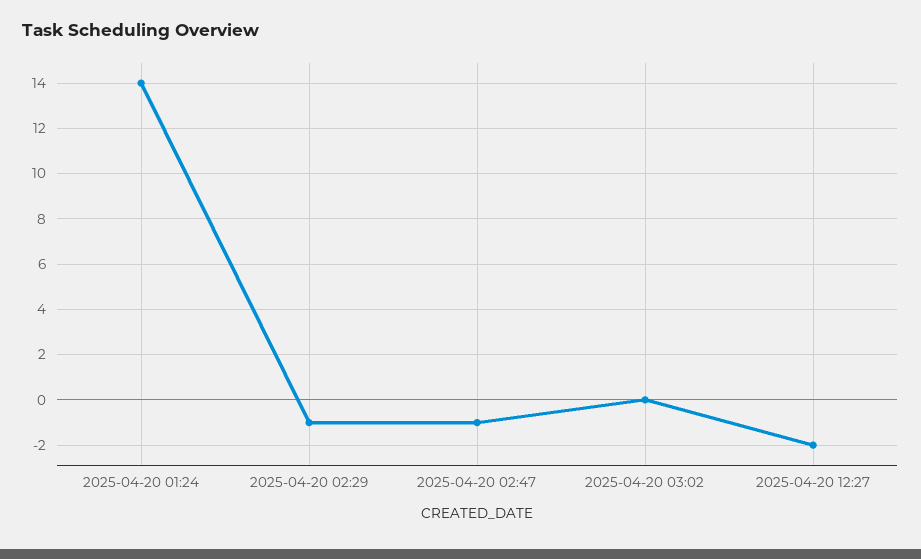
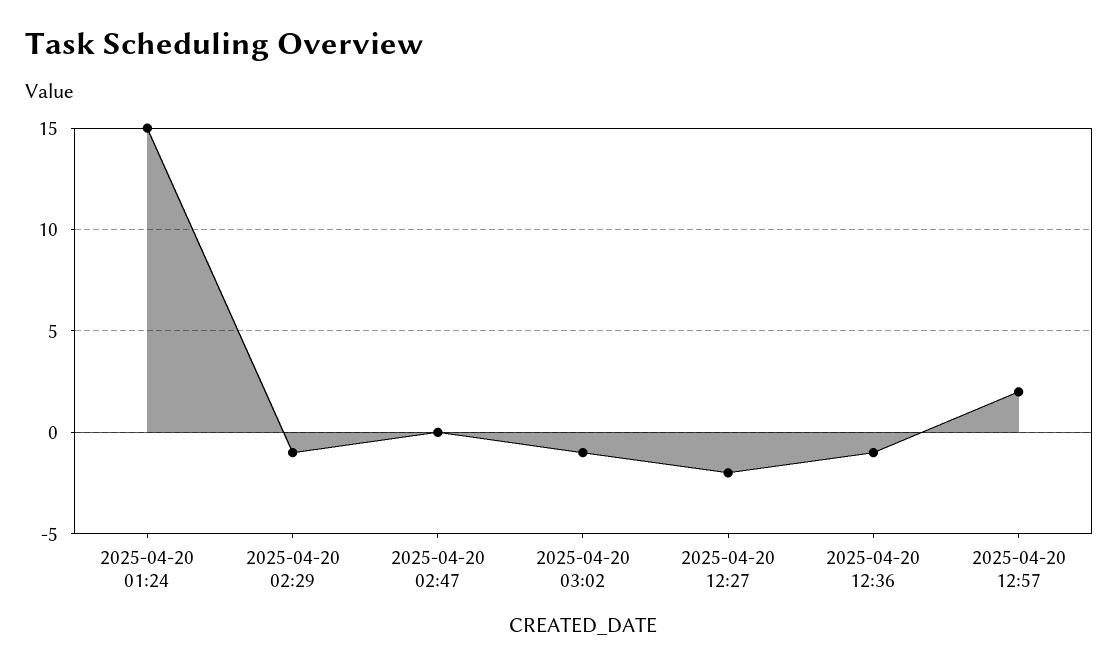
2025-04-20 01:24: 14 -> 15
2025-04-20 02:47: -1 -> 0
2025-04-20 03:02: 0 -> -1
2025-04-20 12:36: none -> -1
2025-04-20 12:57: none -> 2

